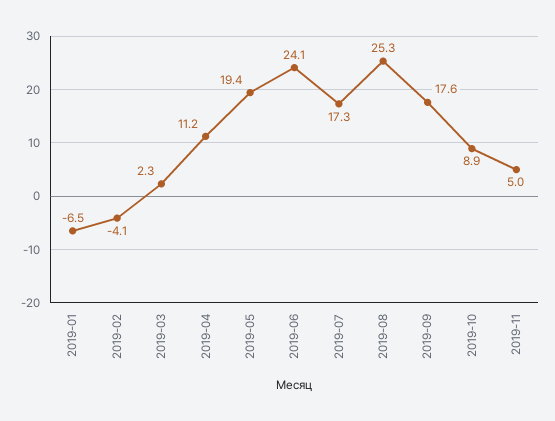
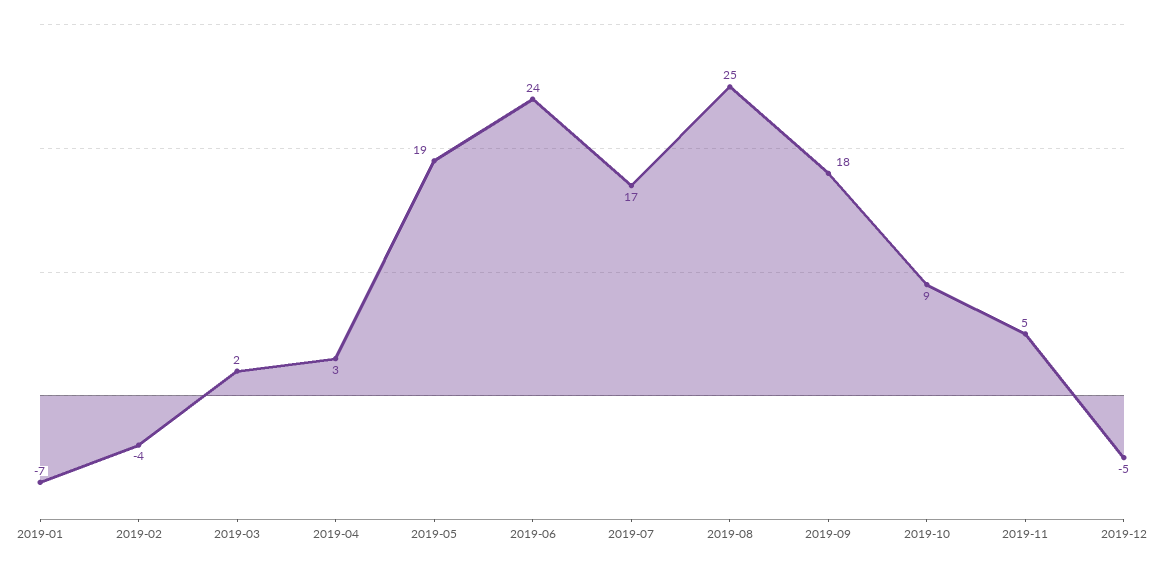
2019-04: 11.2 -> 3
2019-12: none -> -5

